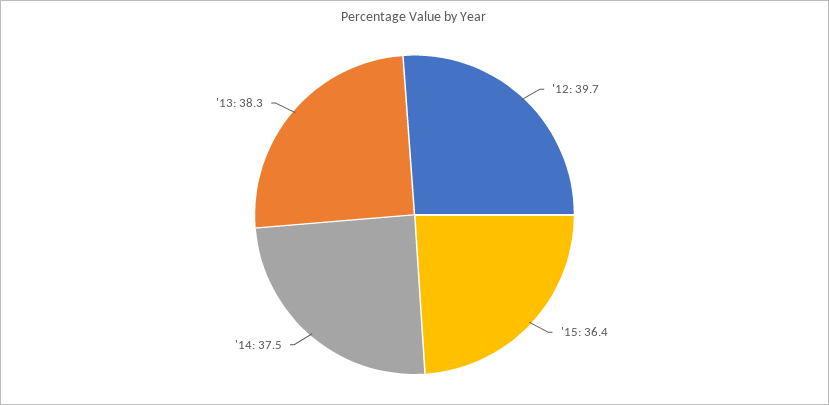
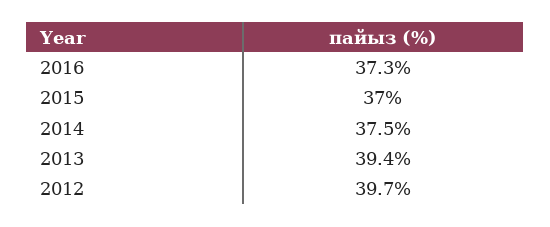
'15: 36.4 -> 37
'13: 38.3 -> 39.4
2016: none -> 37.3

